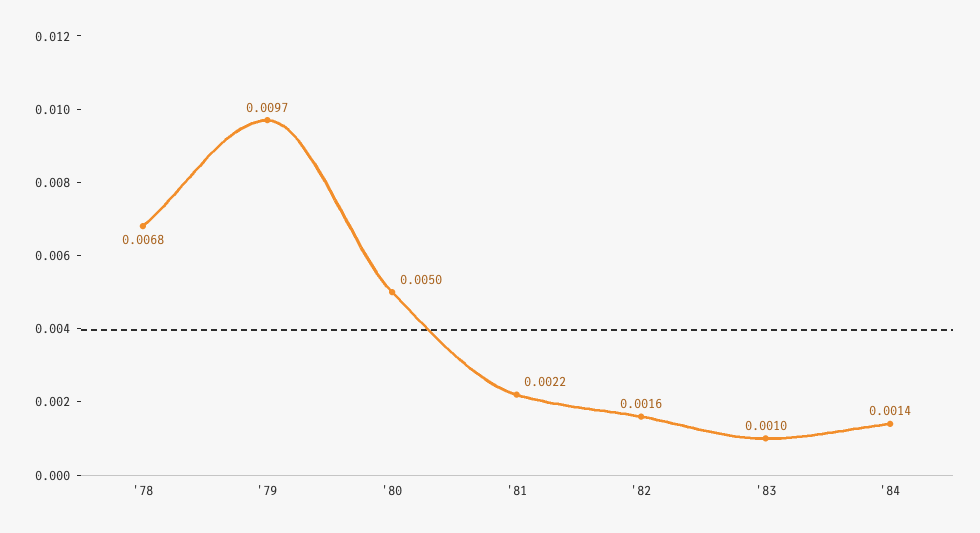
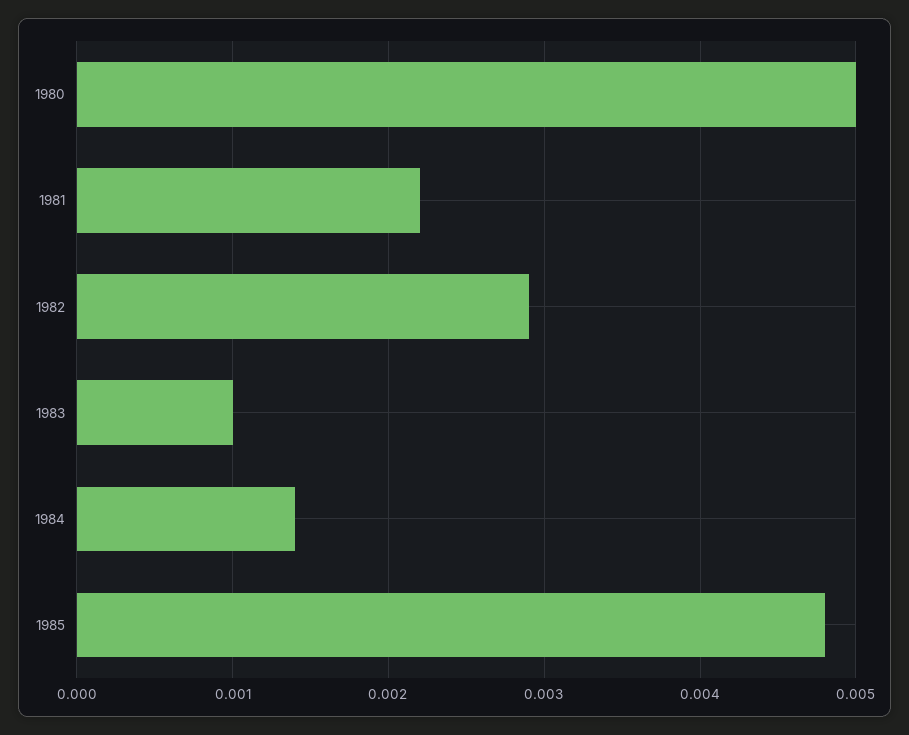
'78: 0.0068 -> none
'79: 0.0097 -> none
'82: 0.0016 -> 0.0029
1985: none -> 0.0048

